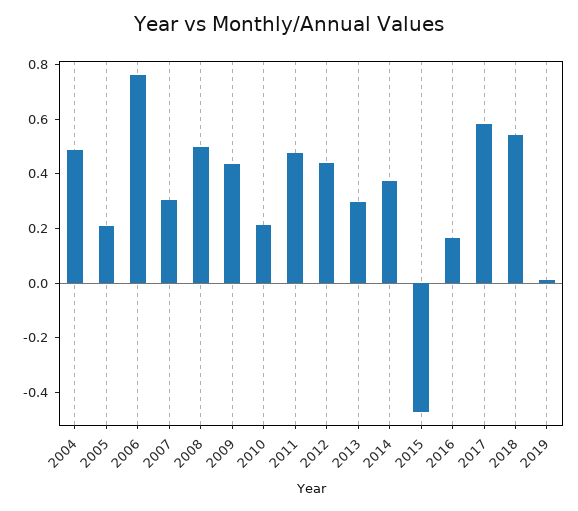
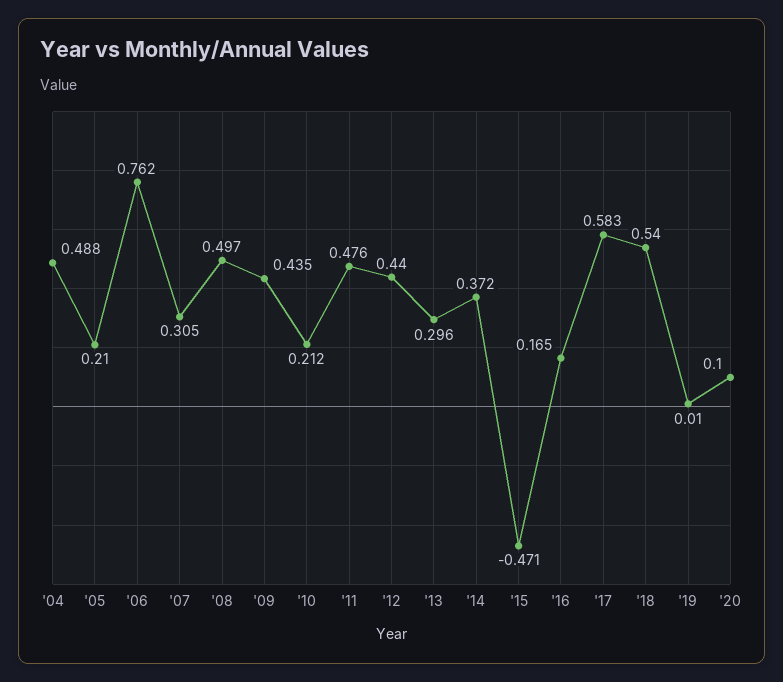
'20: none -> 0.1

